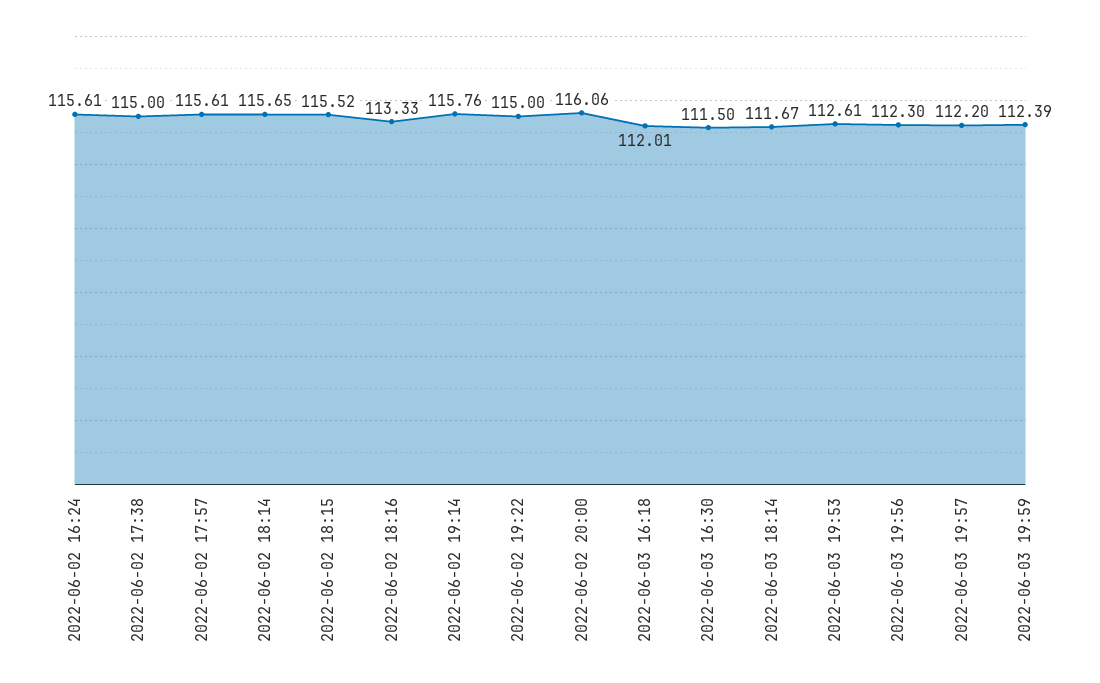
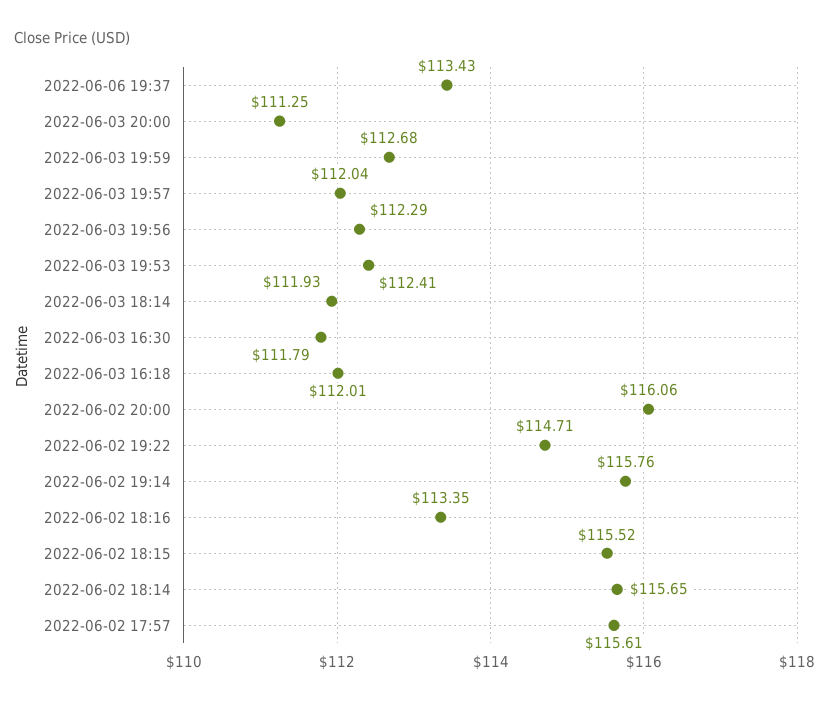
2022-06-02 16:24: 115.61 -> none
2022-06-02 17:38: 115 -> none
2022-06-02 18:16: 113.33 -> 113.35
2022-06-02 19:22: 115 -> 114.71
2022-06-03 16:30: 111.5 -> 111.79
2022-06-03 18:14: 111.67 -> 111.93
2022-06-03 19:53: 112.61 -> 112.41
2022-06-03 19:56: 112.3 -> 112.29
2022-06-03 19:57: 112.2 -> 112.04
2022-06-03 19:59: 112.39 -> 112.68
2022-06-06 19:37: none -> 113.43
2022-06-03 20:00: none -> 111.25

